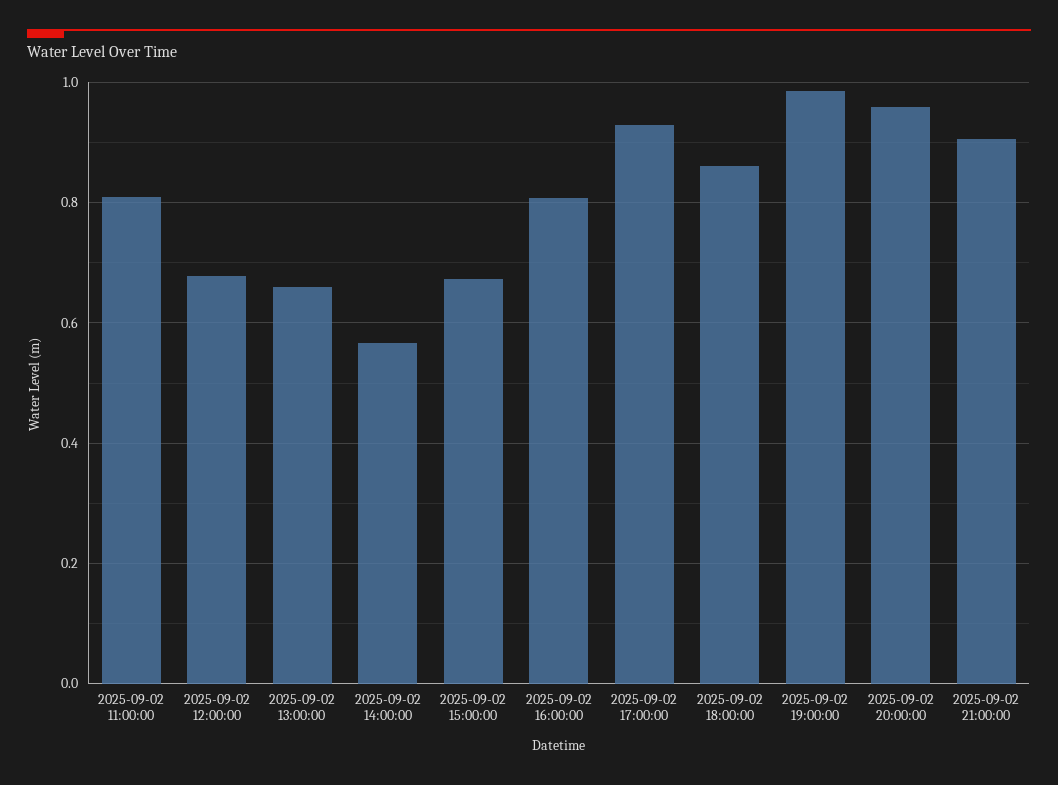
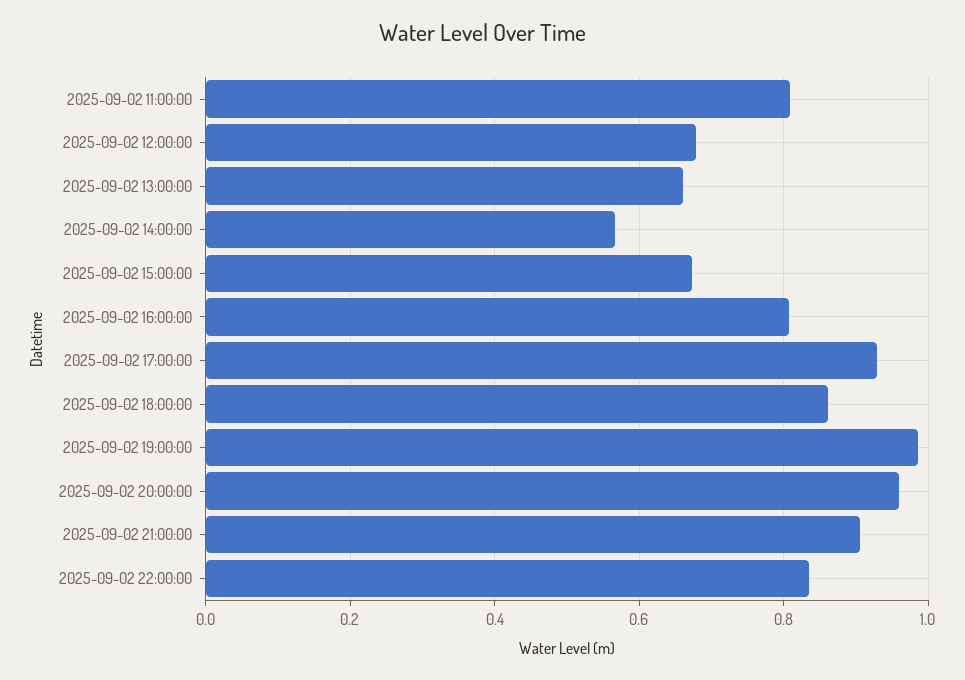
2025-09-02 22:00:00: none -> 0.84

